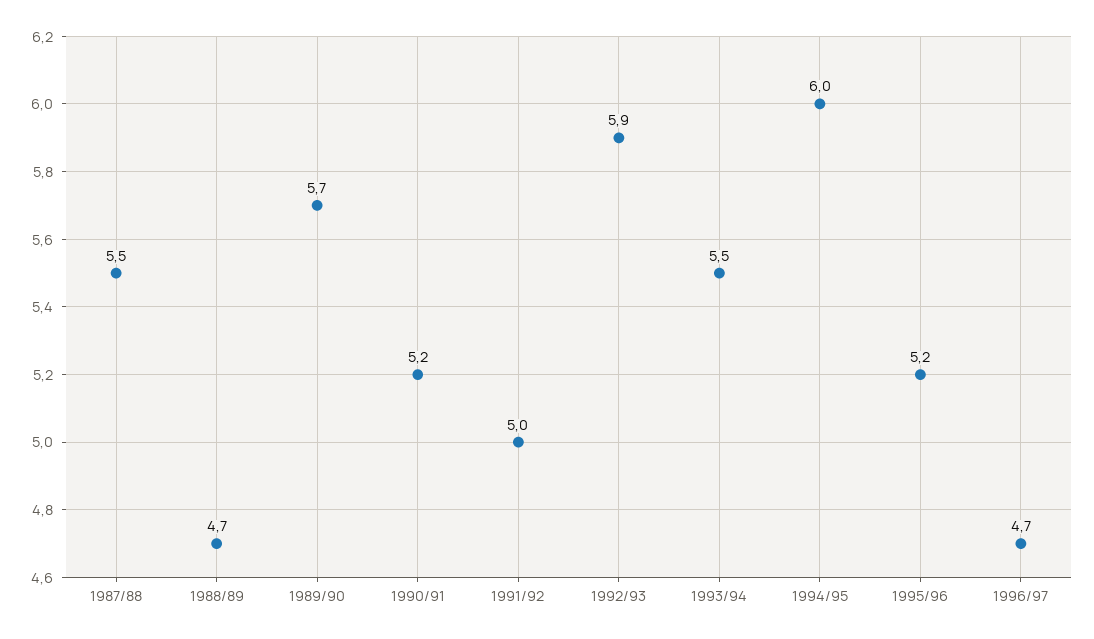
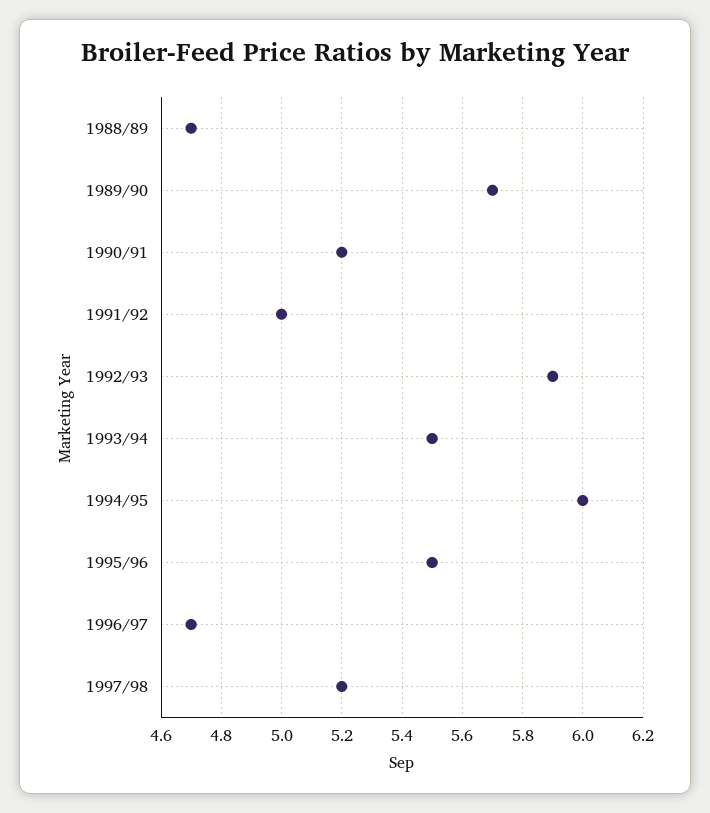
1987/88: 5.5 -> none
1995/96: 5.2 -> 5.5
1997/98: none -> 5.2

